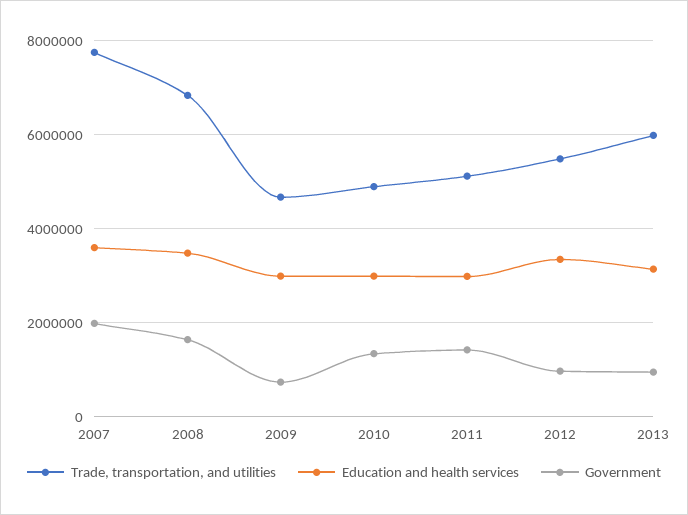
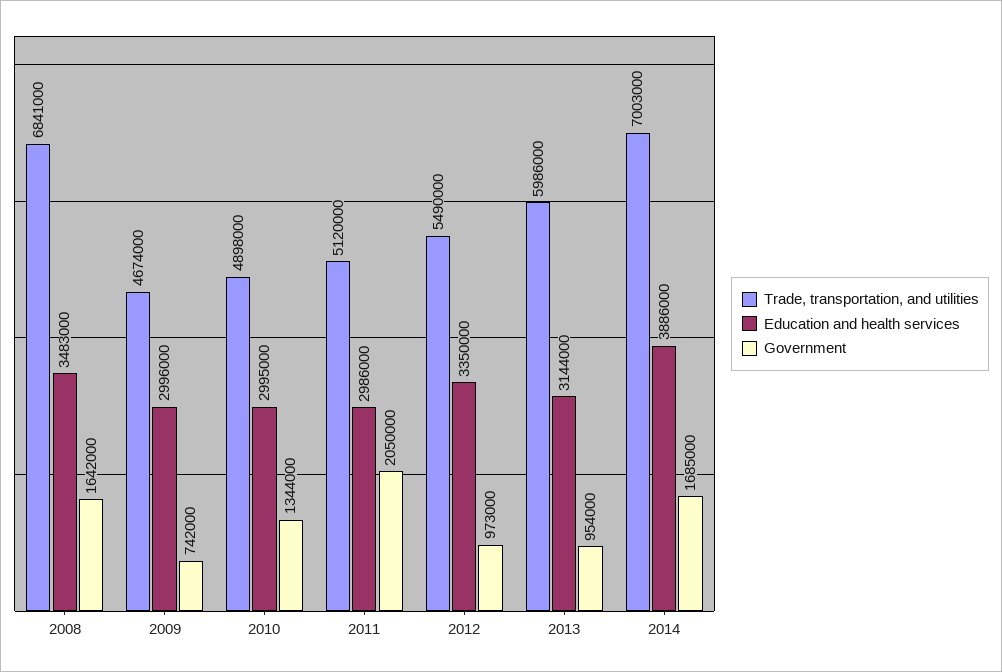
Trade, transportation, and utilities, 2007: 7800000 -> none
Education and health services, 2007: 3600000 -> none
Government, 2007: 2000000 -> none
Government, 2011: 1400000 -> 2050000
Trade, transportation, and utilities, 2014: none -> 7003000
Education and health services, 2014: none -> 3886000
Government, 2014: none -> 1685000

